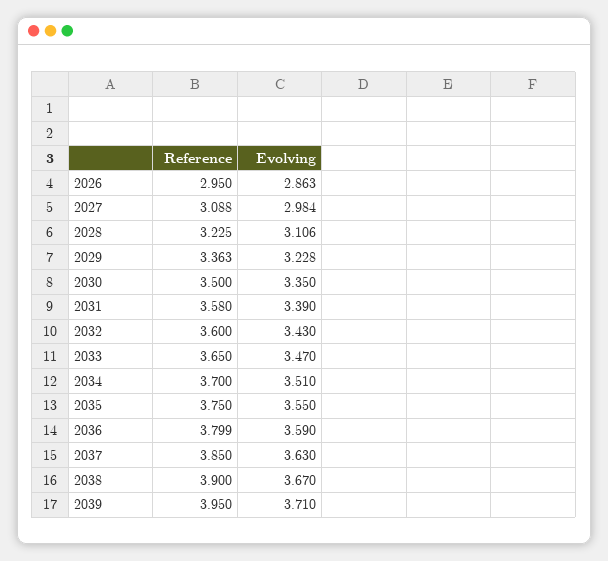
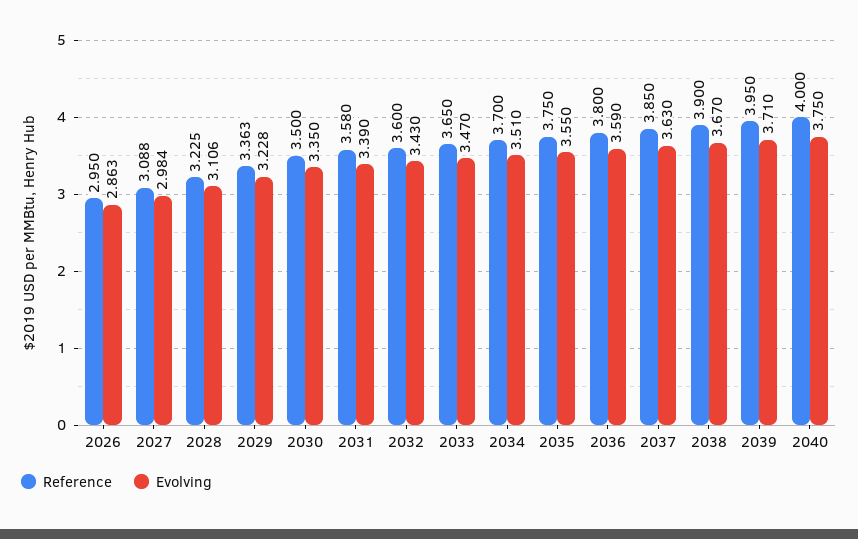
Reference, 2036: 3.799 -> 3.8
Reference, 2040: none -> 4
Evolving, 2040: none -> 3.75

